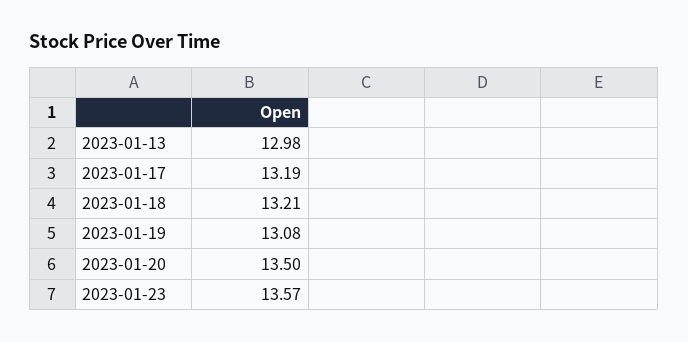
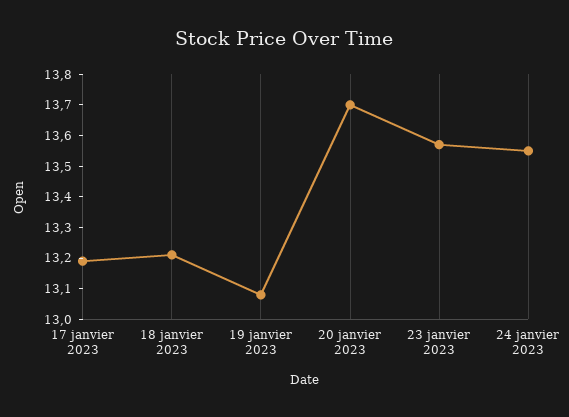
2023-01-13: 12.98 -> none
2023-01-20: 13.5 -> 13.7
24 janvier 2023: none -> 13.55

